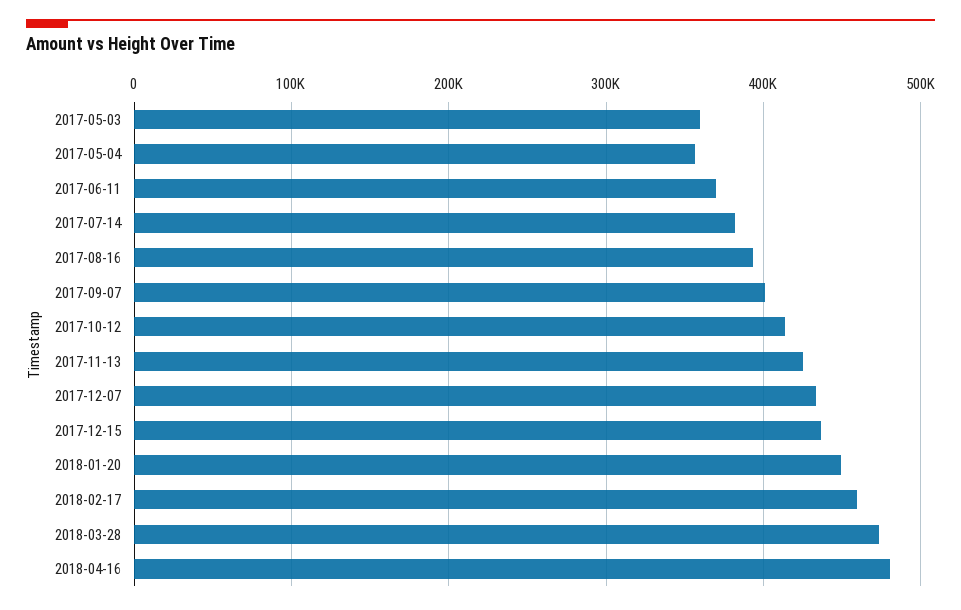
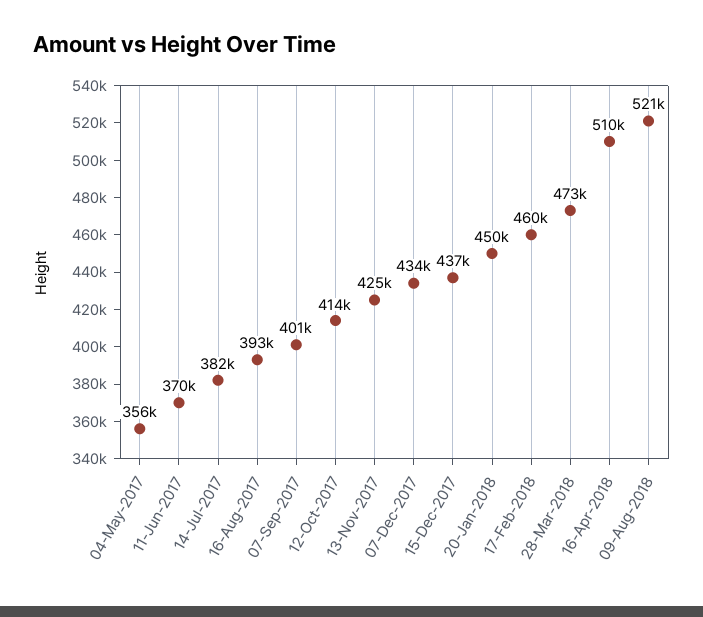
2017-05-03: 360000 -> none
2018-04-16: 480000 -> 510000
09-Aug-2018: none -> 521000

